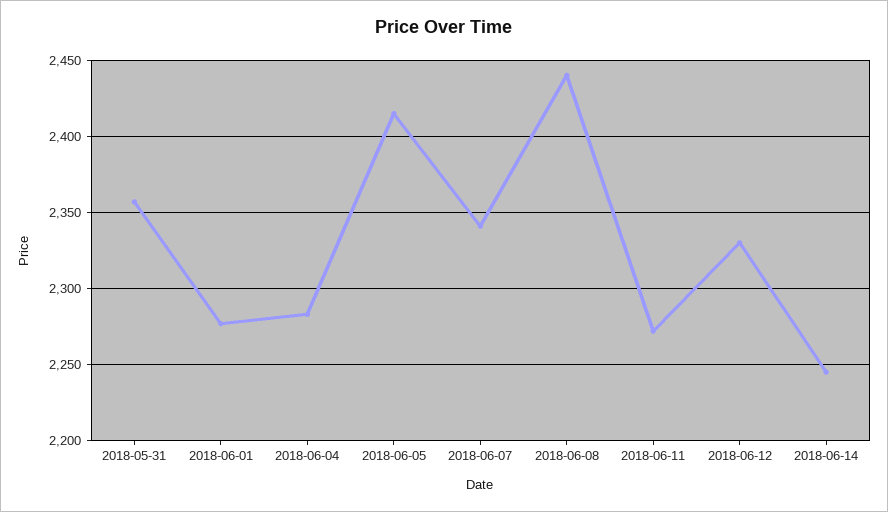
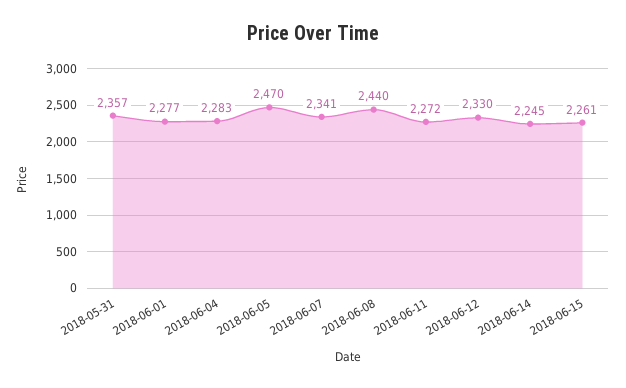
2018-06-05: 2415 -> 2470
2018-06-15: none -> 2261

